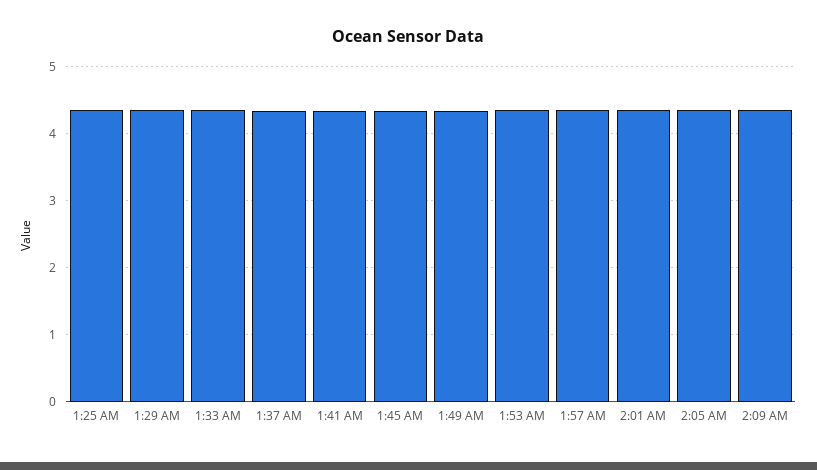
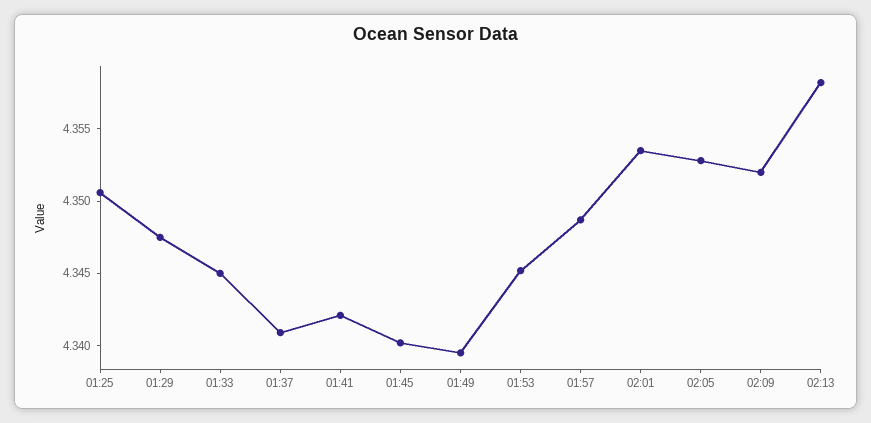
02:13: none -> 4.358

